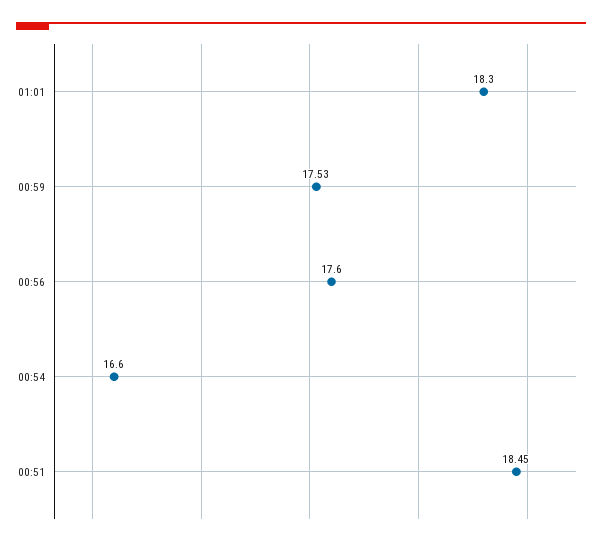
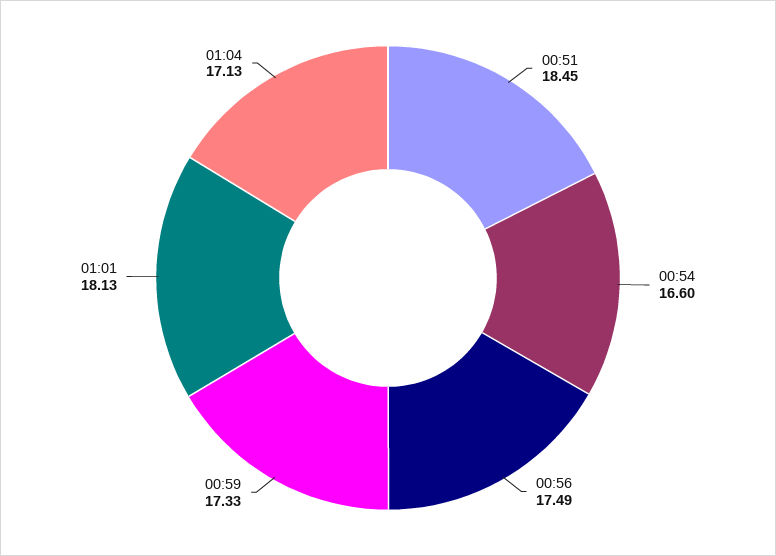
01:01: 18.3 -> 18.13
00:59: 17.53 -> 17.33
00:56: 17.6 -> 17.49
01:04: none -> 17.13

